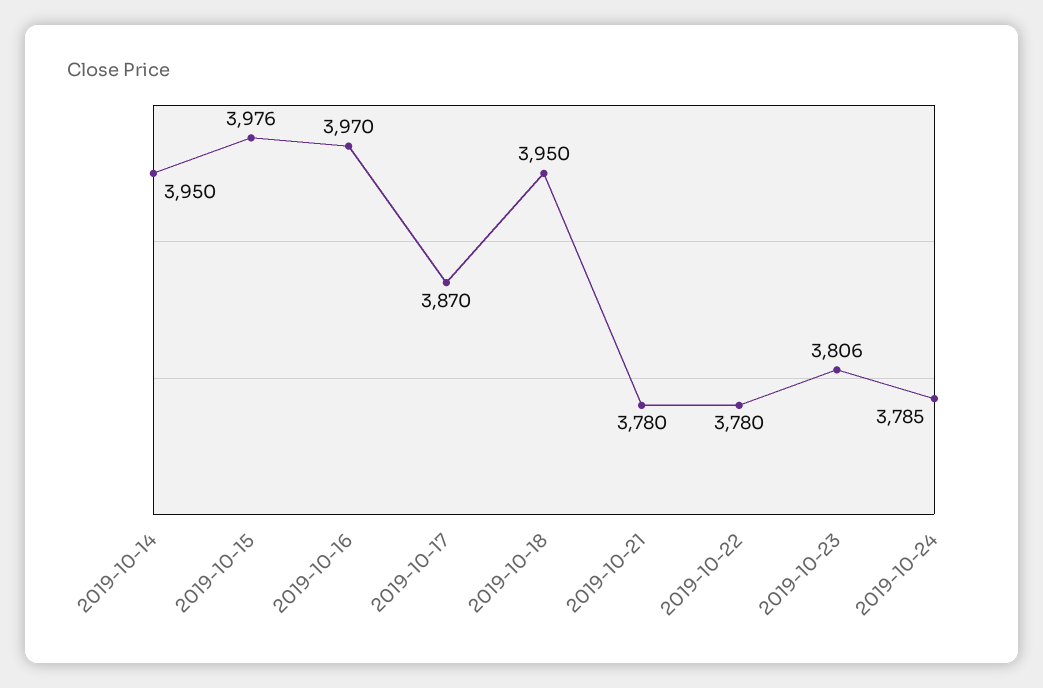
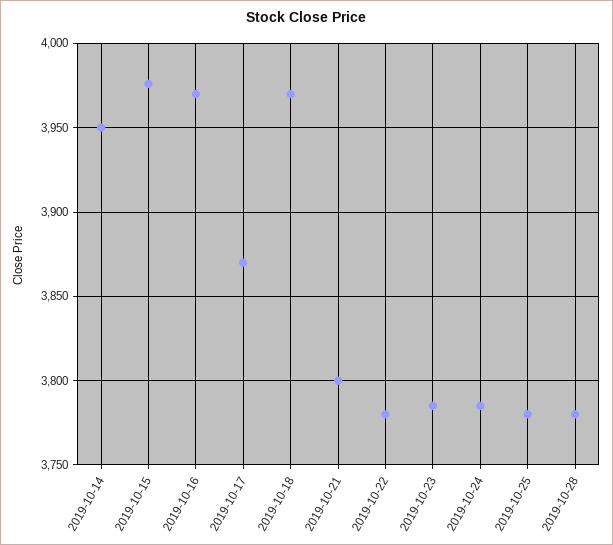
2019-10-18: 3950 -> 3970
2019-10-21: 3780 -> 3800
2019-10-23: 3806 -> 3785
2019-10-25: none -> 3780
2019-10-28: none -> 3780

